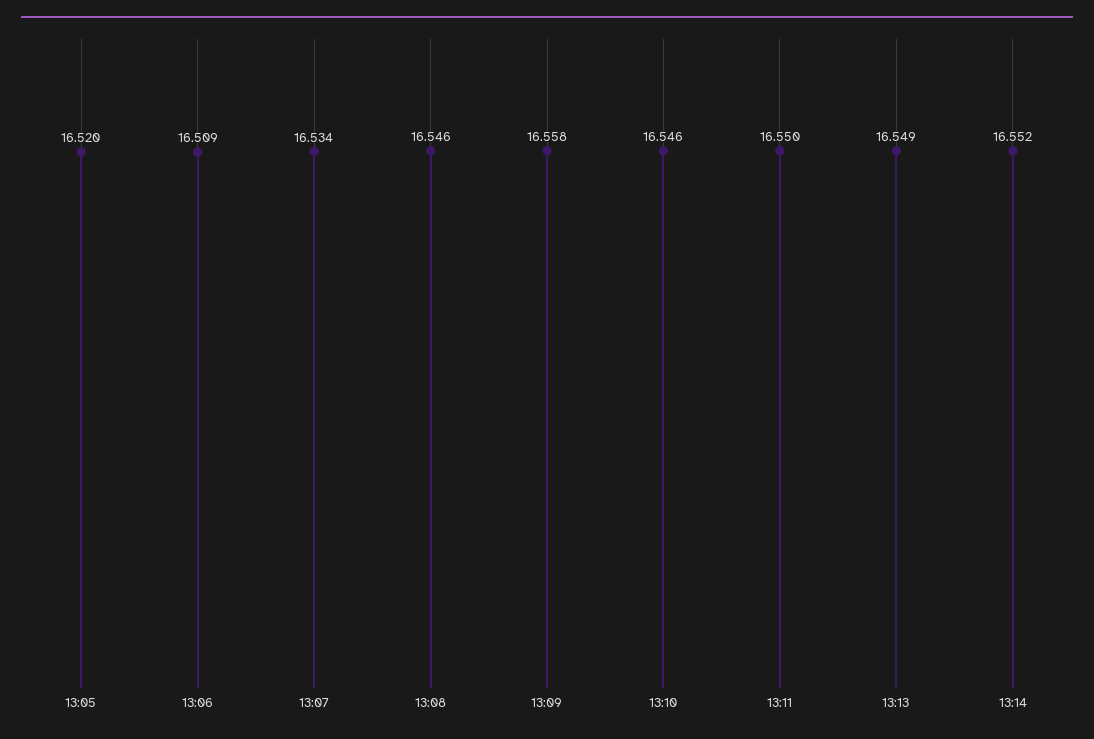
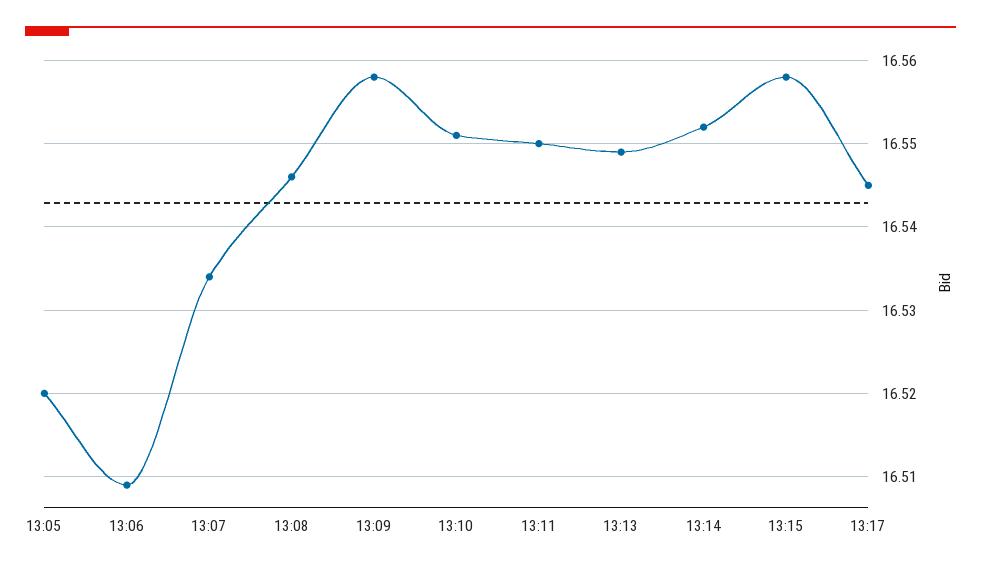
13:10: 16.546 -> 16.551
13:15: none -> 16.558
13:17: none -> 16.545

